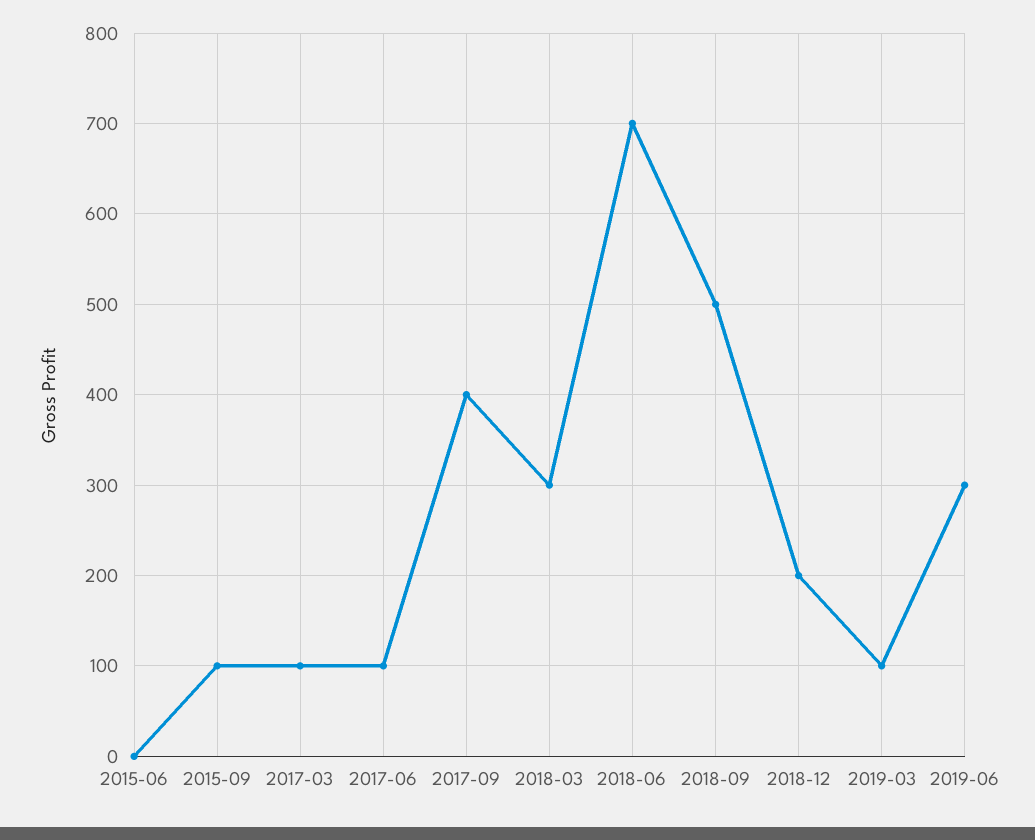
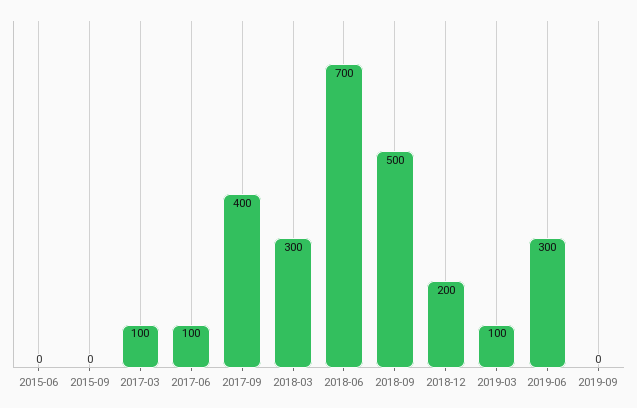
2015-09: 100 -> 0
2019-09: none -> 0

